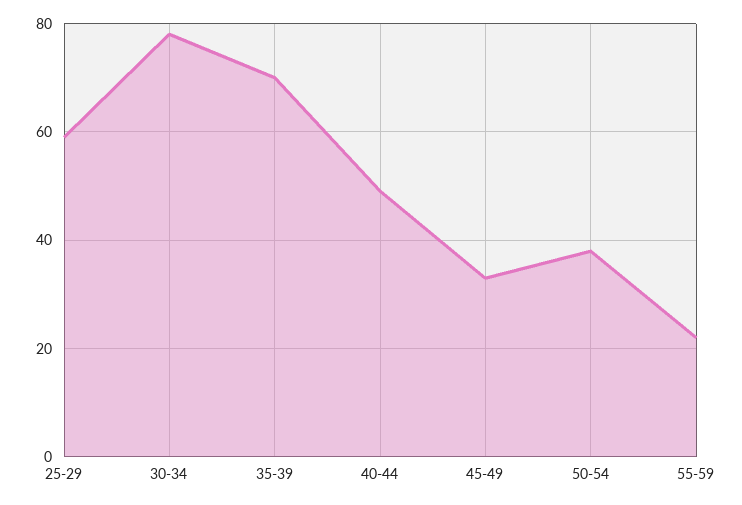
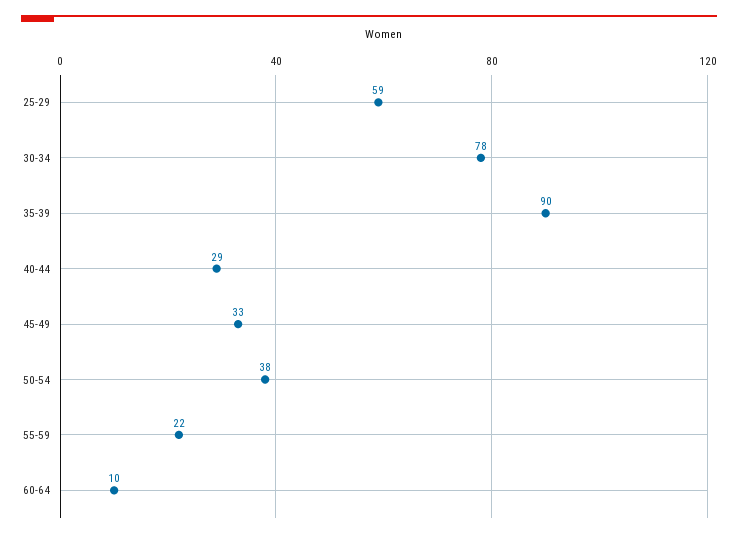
35-39: 70 -> 90
40-44: 50 -> 29
60-64: none -> 10

